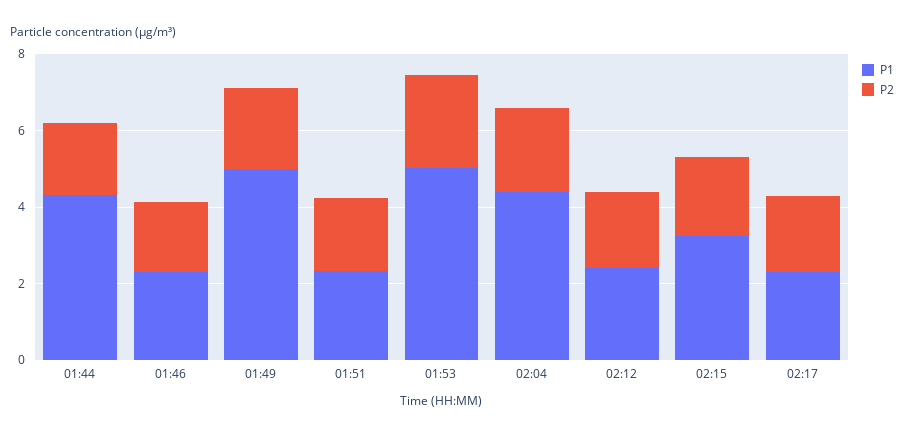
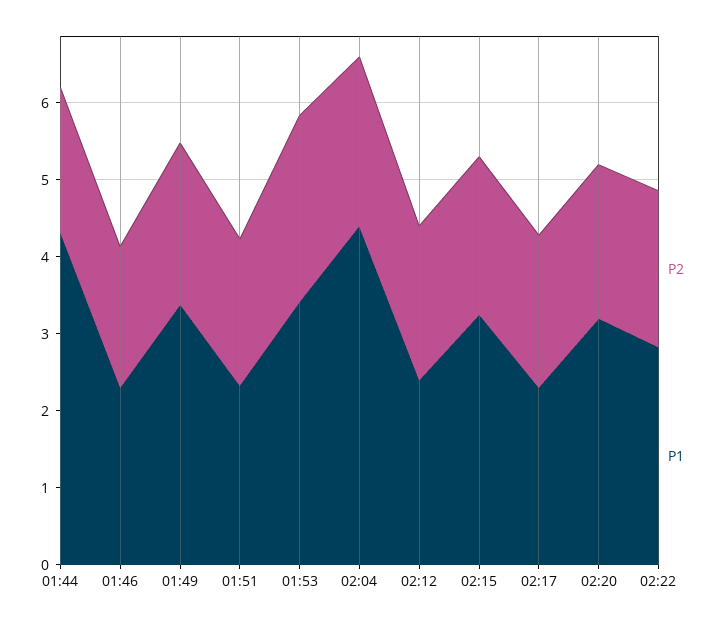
P1, 01:49: 5 -> 3.4
P1, 01:53: 5 -> 3.4
P2, 02:20: none -> 2
P1, 02:20: none -> 3.2
P2, 02:22: none -> 2
P1, 02:22: none -> 2.8

